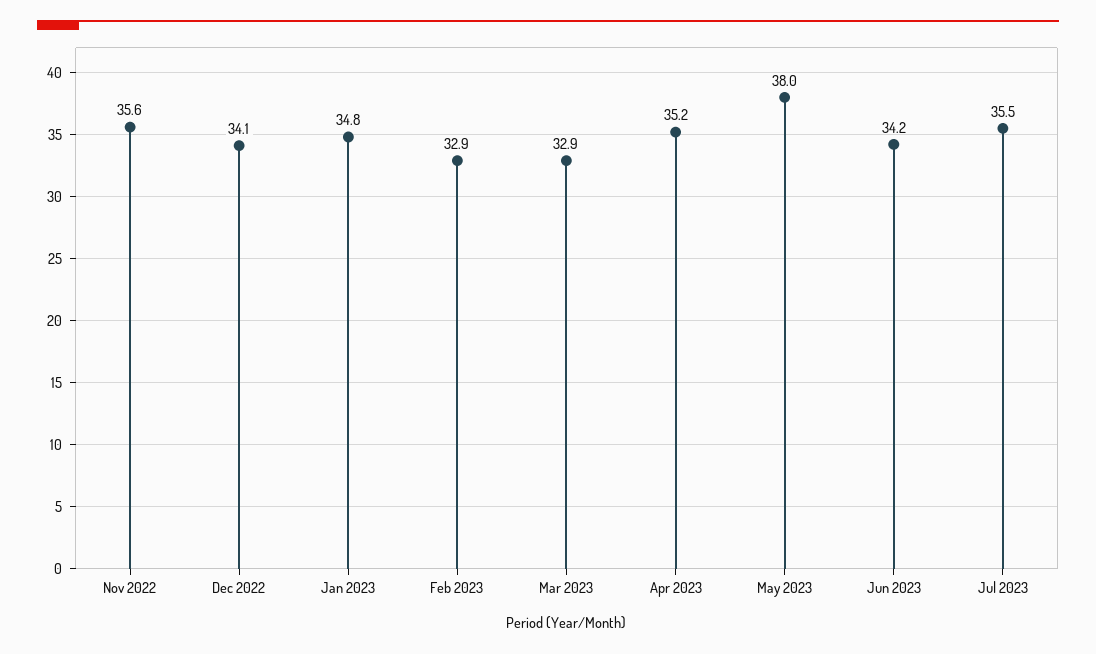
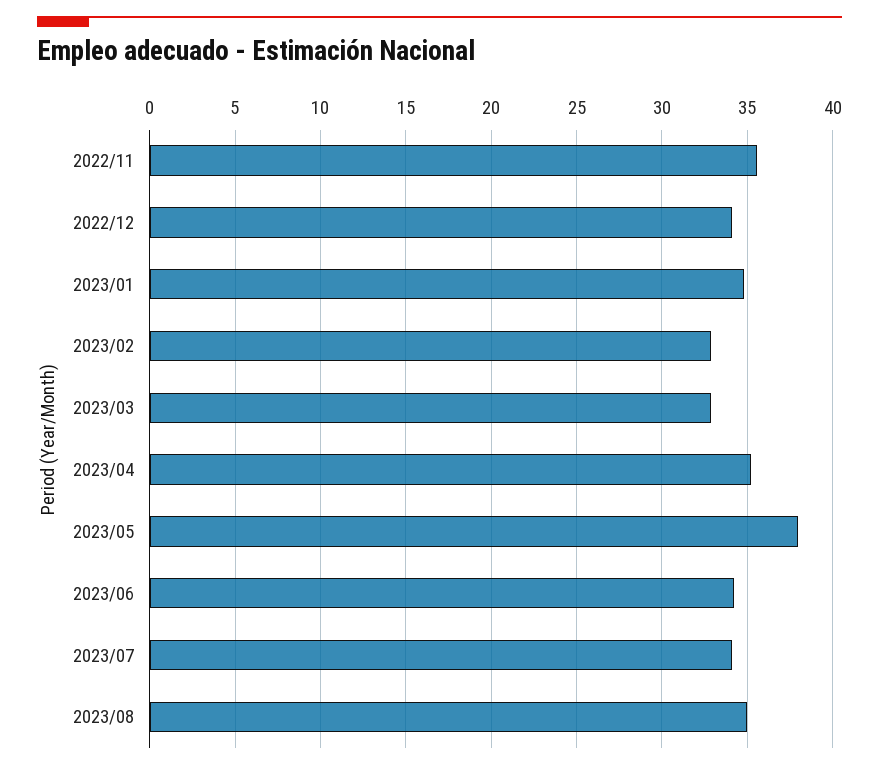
Jul 2023: 35.5 -> 34
2023/08: none -> 35

